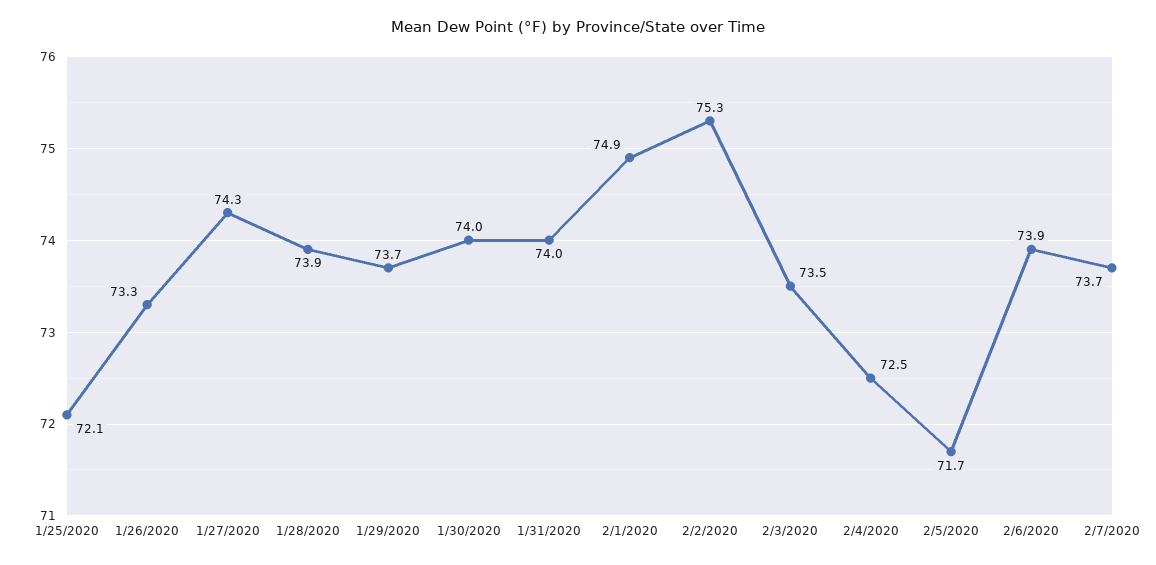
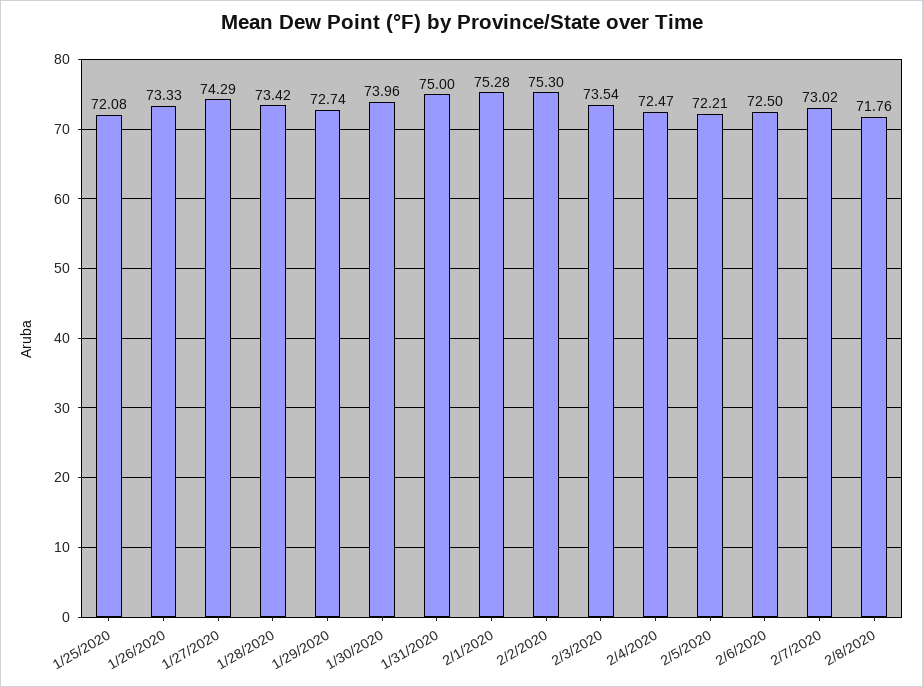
1/28/2020: 73.9 -> 73.42
1/29/2020: 73.7 -> 72.74
1/31/2020: 74 -> 75
2/1/2020: 74.9 -> 75.28
2/5/2020: 71.7 -> 72.21
2/6/2020: 73.9 -> 72.5
2/7/2020: 73.7 -> 73.02
2/8/2020: none -> 71.76

